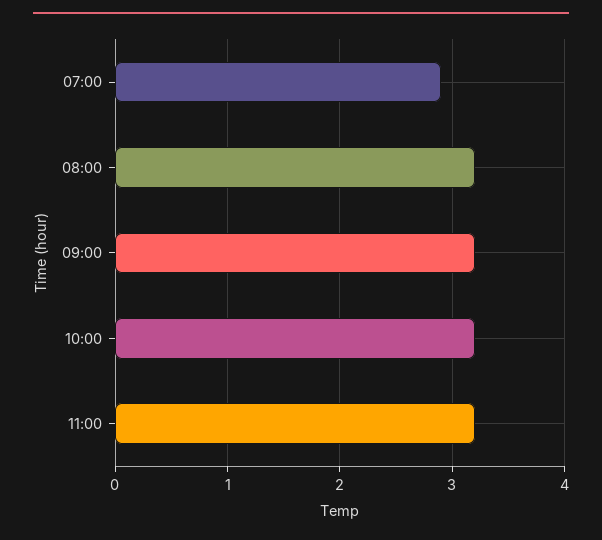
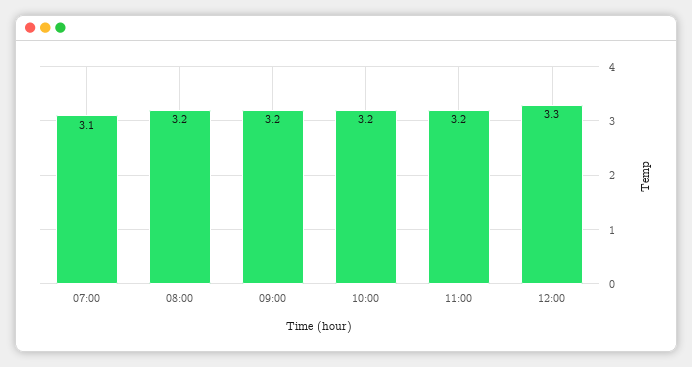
07:00: 2.9 -> 3.1
12:00: none -> 3.3

